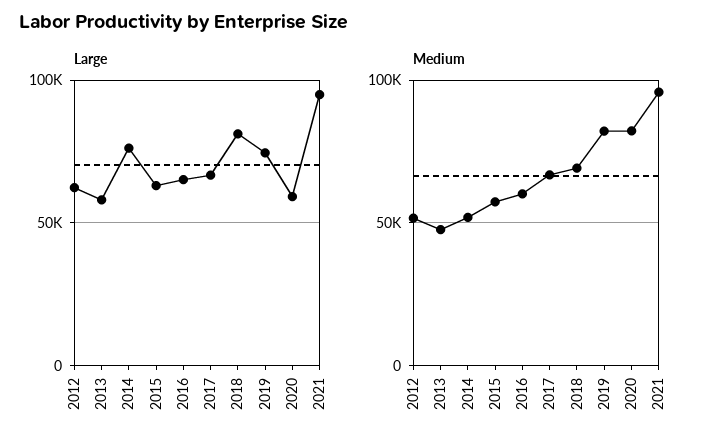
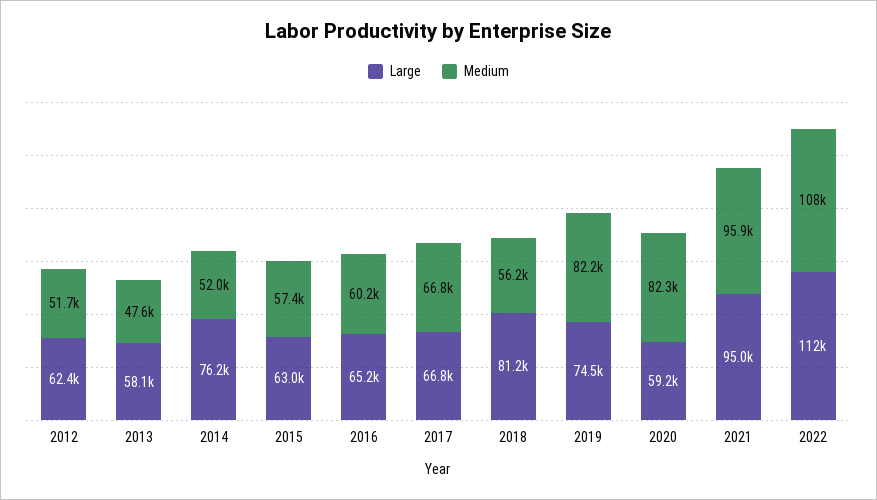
Medium, 2018: 70000 -> 56200
Large, 2022: none -> 112000
Medium, 2022: none -> 108000

